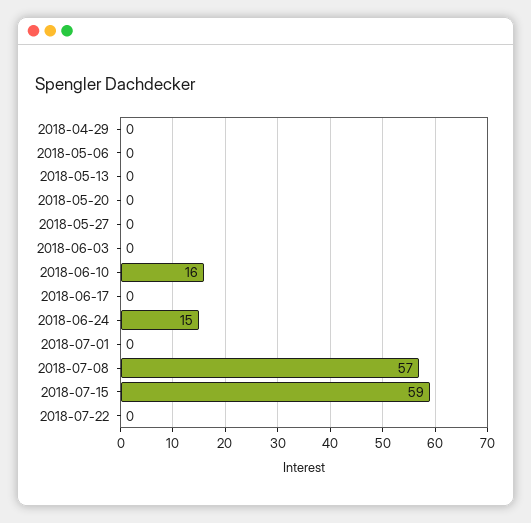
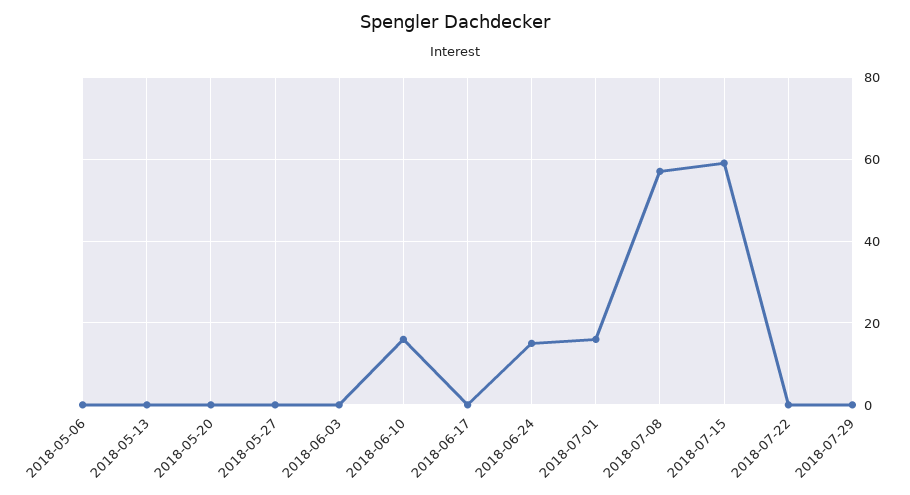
2018-04-29: 0 -> none
2018-07-01: 0 -> 15
2018-07-29: none -> 0

